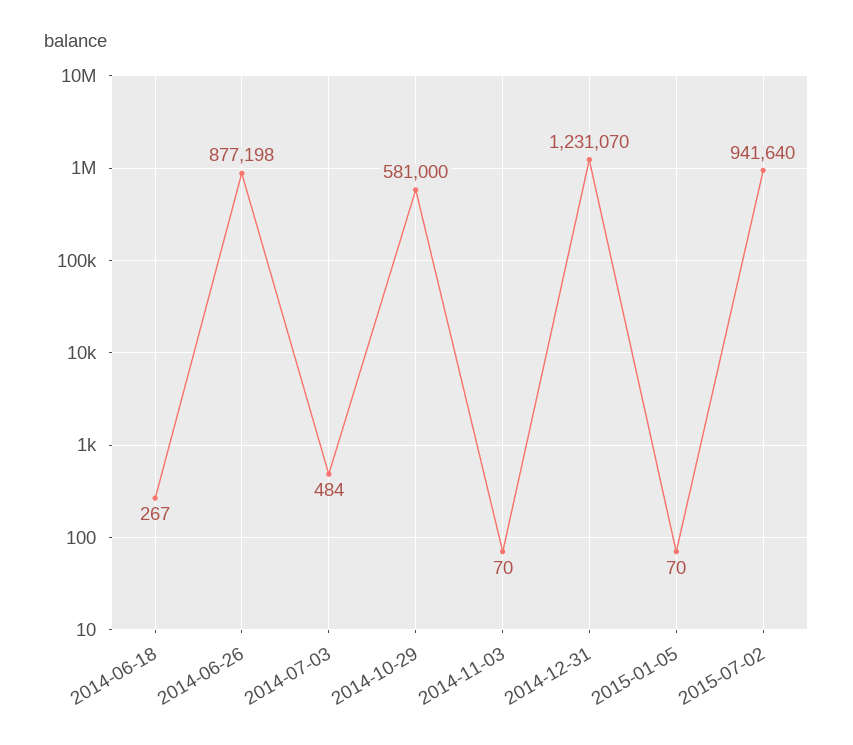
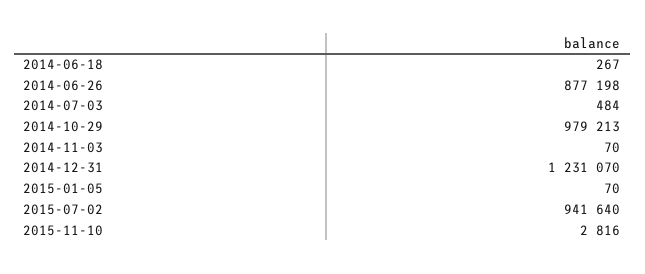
2014-10-29: 581000 -> 979213
2015-11-10: none -> 2816

